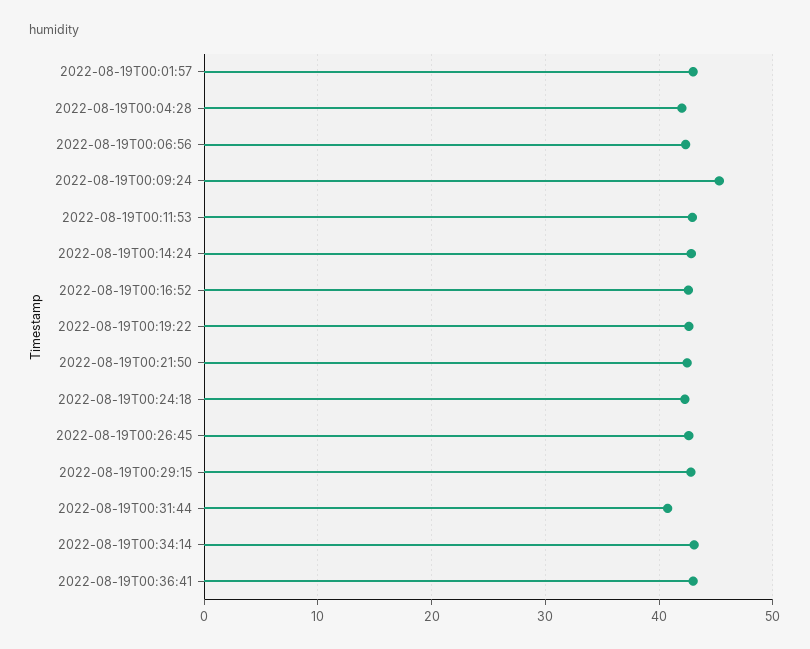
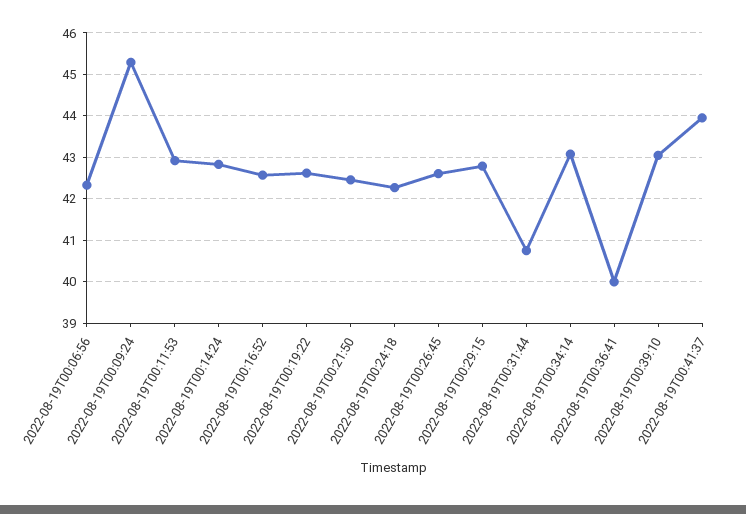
2022-08-19T00:01:57: 43 -> none
2022-08-19T00:04:28: 42 -> none
2022-08-19T00:36:41: 43 -> 40
2022-08-19T00:39:10: none -> 43
2022-08-19T00:41:37: none -> 44

